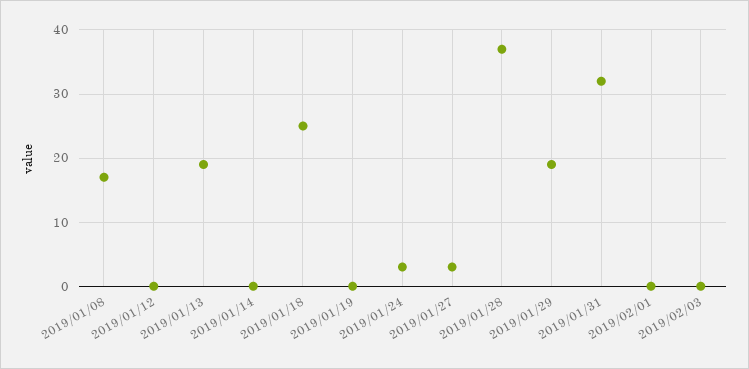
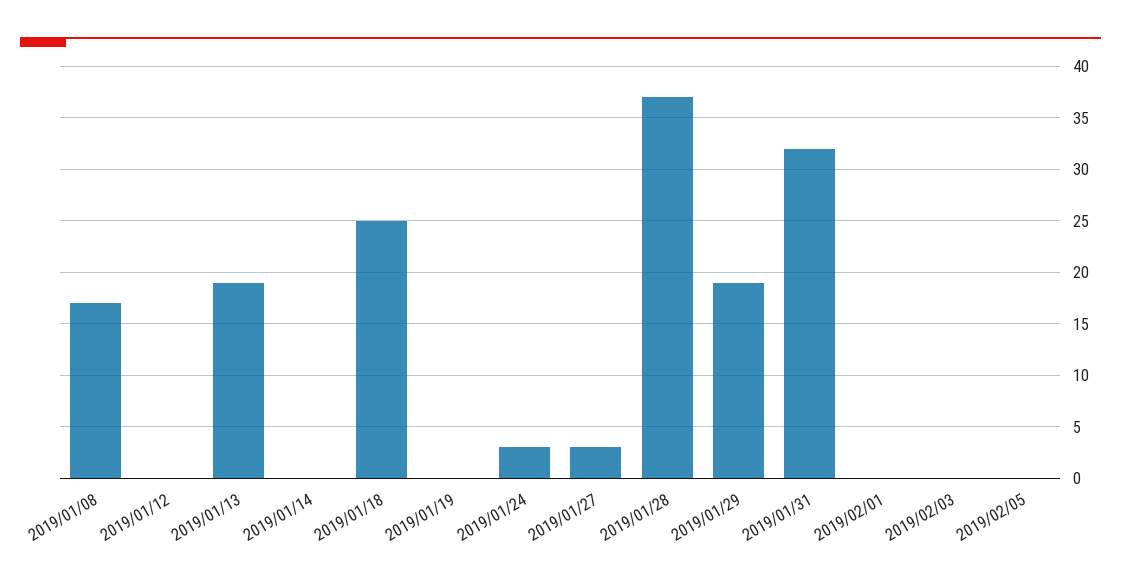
2019/02/05: none -> 0

